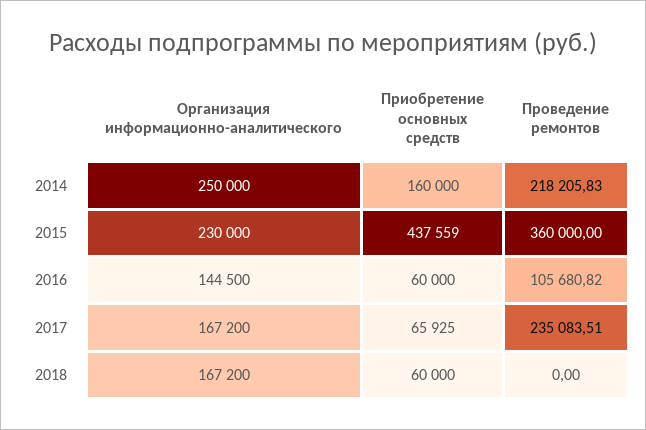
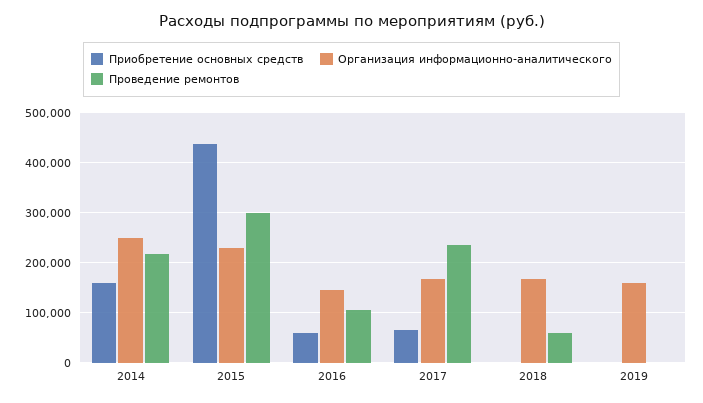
Проведение ремонтов, 2015: 360000 -> 300000
Приобретение основных средств, 2018: 60000 -> 0
Проведение ремонтов, 2018: 0 -> 60000
Приобретение основных средств, 2019: none -> 0
Организация информационно-аналитического, 2019: none -> 160000
Проведение ремонтов, 2019: none -> 0

